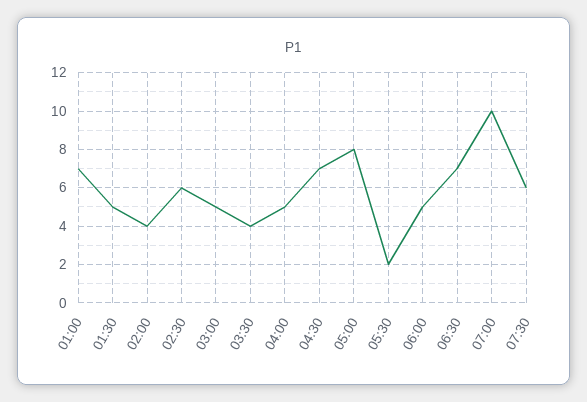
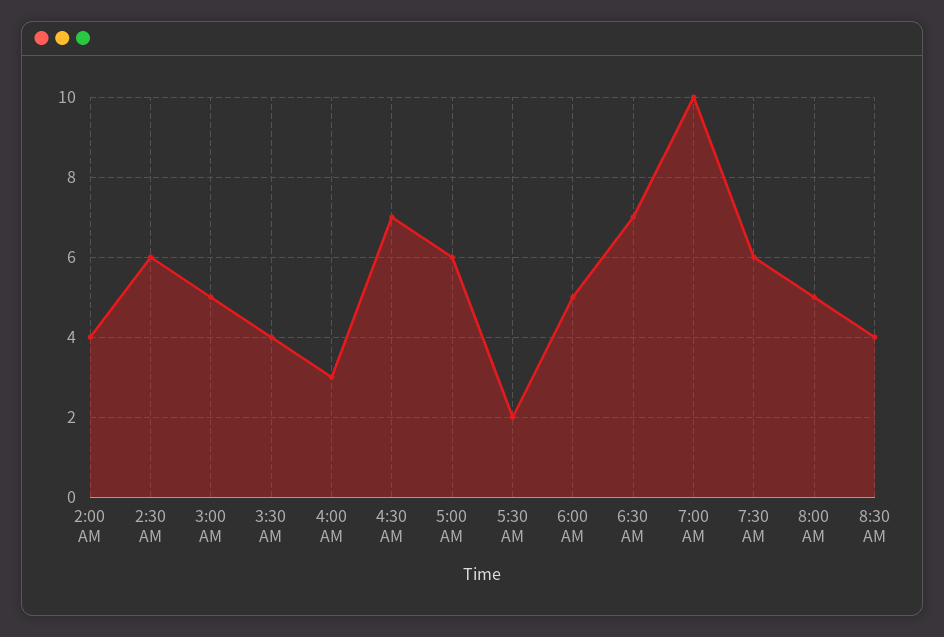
01:00: 7 -> none
01:30: 5 -> none
04:00: 5 -> 3
05:00: 8 -> 6
8:00 AM: none -> 5
8:30 AM: none -> 4

